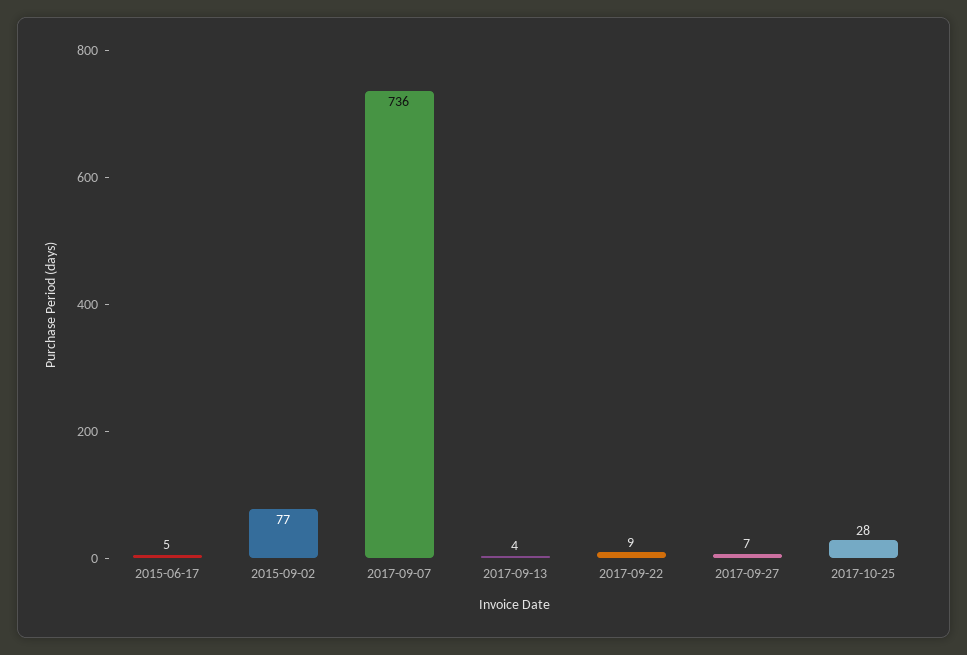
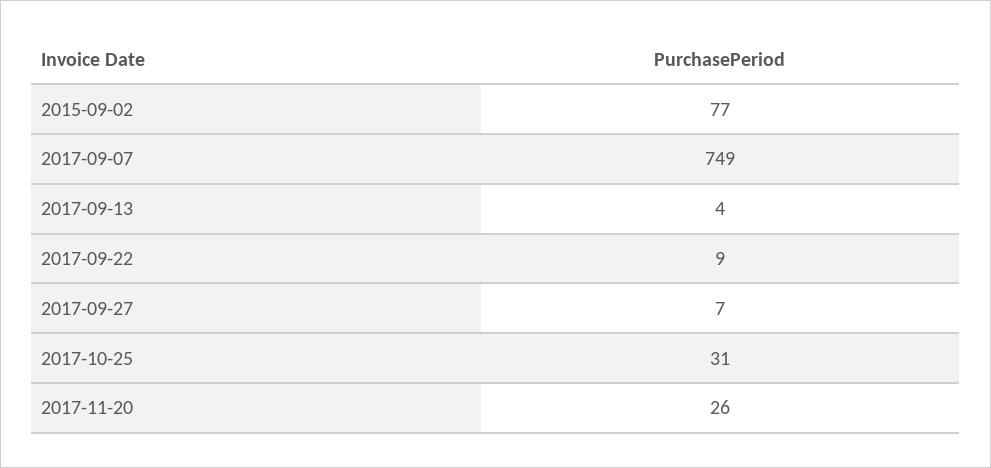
2015-06-17: 5 -> none
2017-09-07: 736 -> 749
2017-10-25: 28 -> 31
2017-11-20: none -> 26

